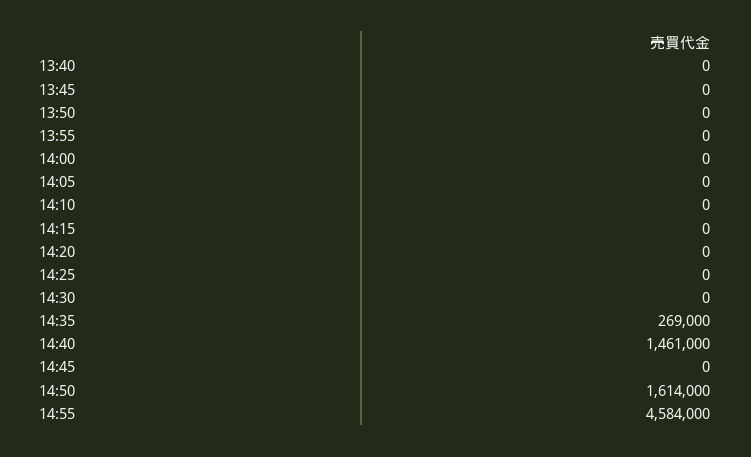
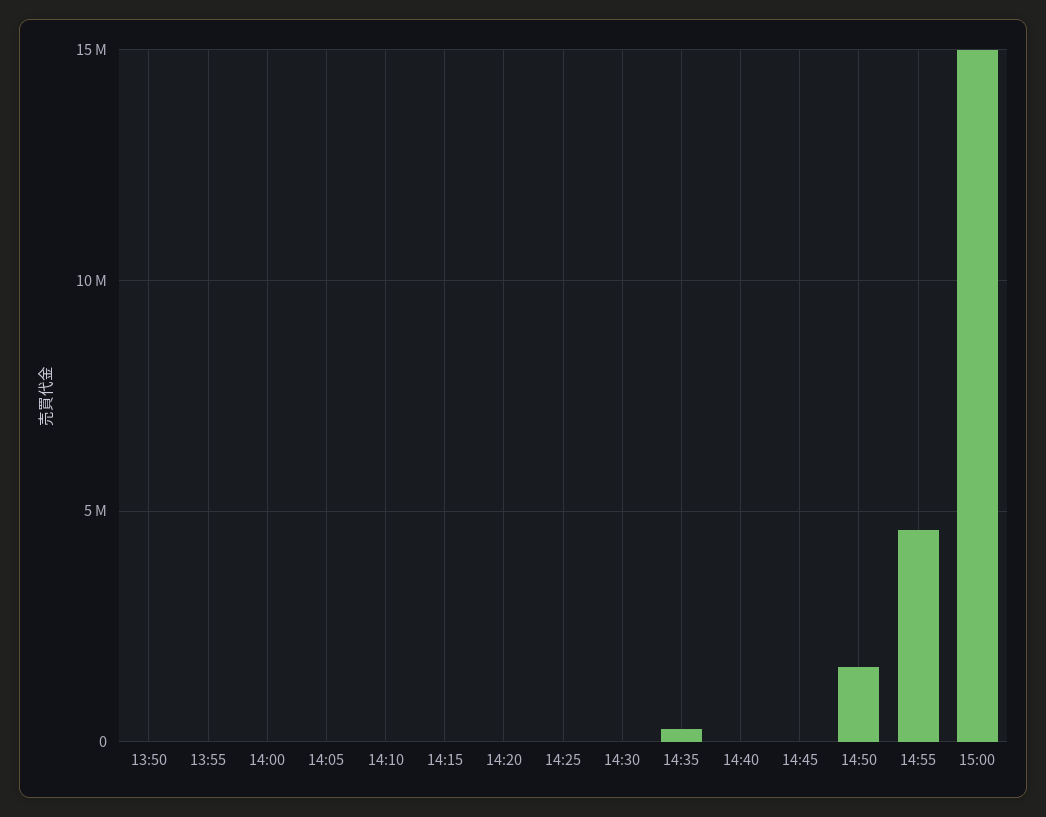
13:40: 0 -> none
13:45: 0 -> none
14:40: 1461000 -> 0
15:00: none -> 15000000

